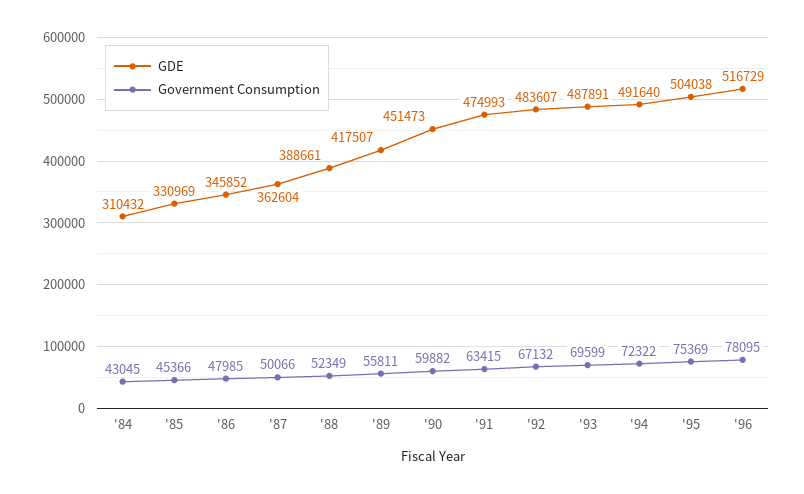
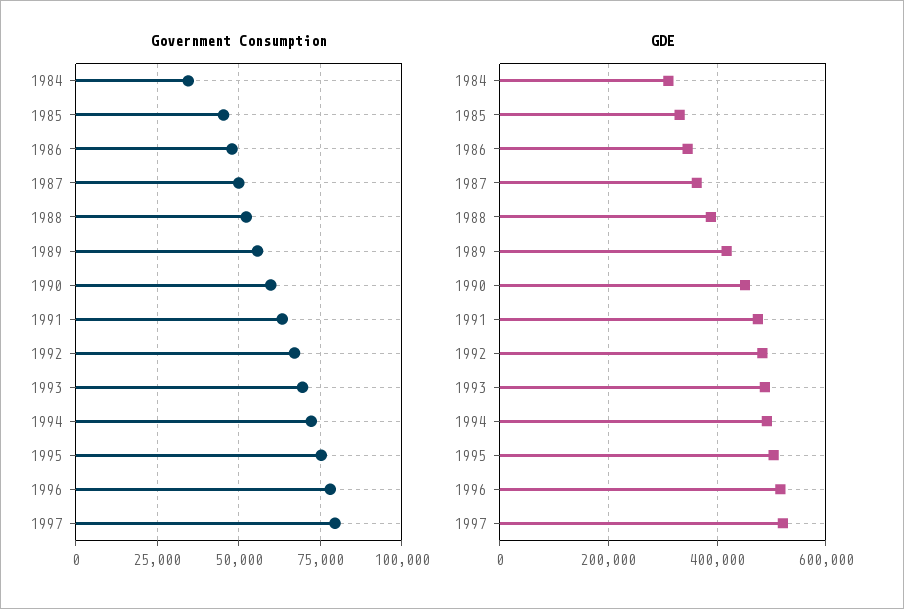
Government Consumption, '84: 43045 -> 35000
Government Consumption, 1997: none -> 80000
GDE, 1997: none -> 520000

